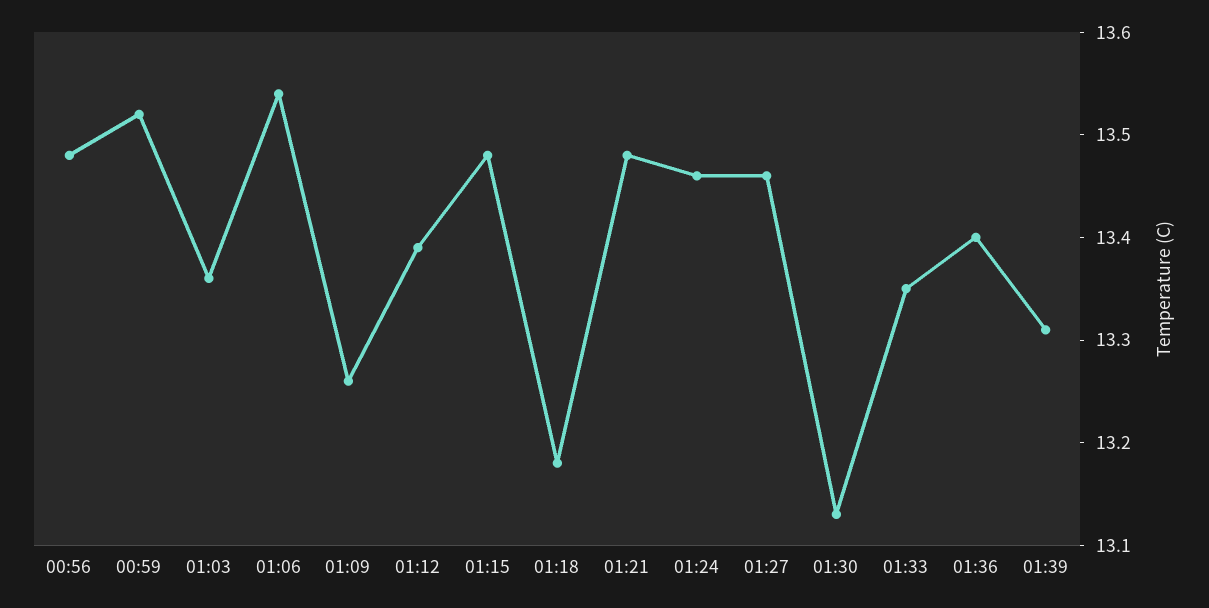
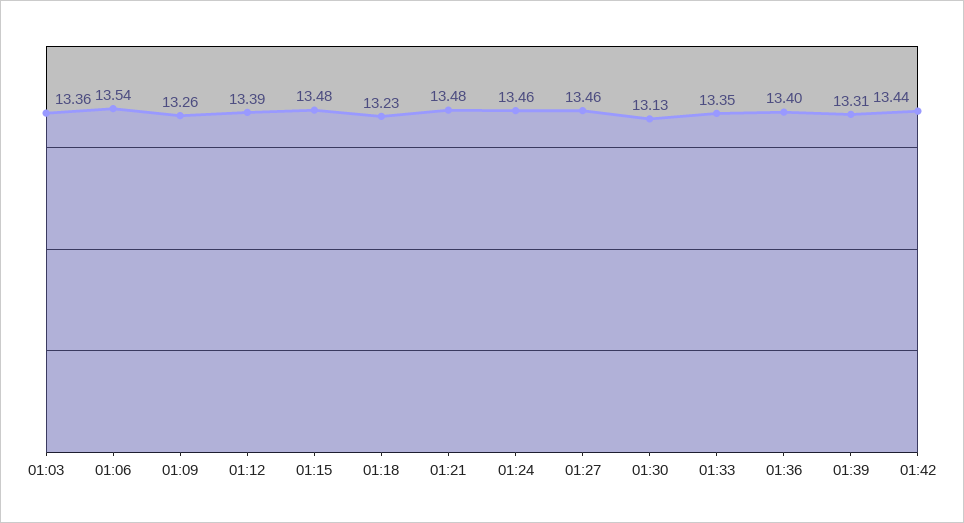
00:56: 13.48 -> none
00:59: 13.52 -> none
01:18: 13.18 -> 13.23
01:42: none -> 13.44

